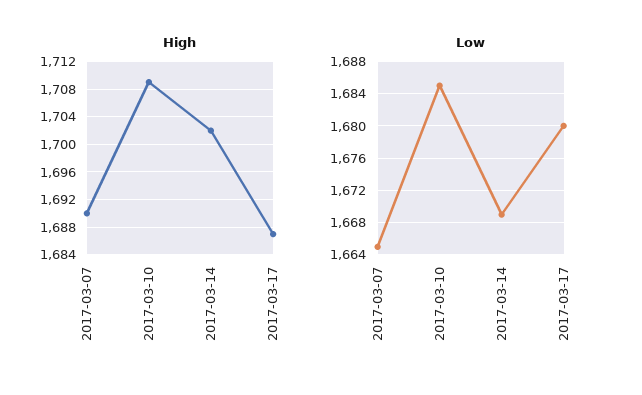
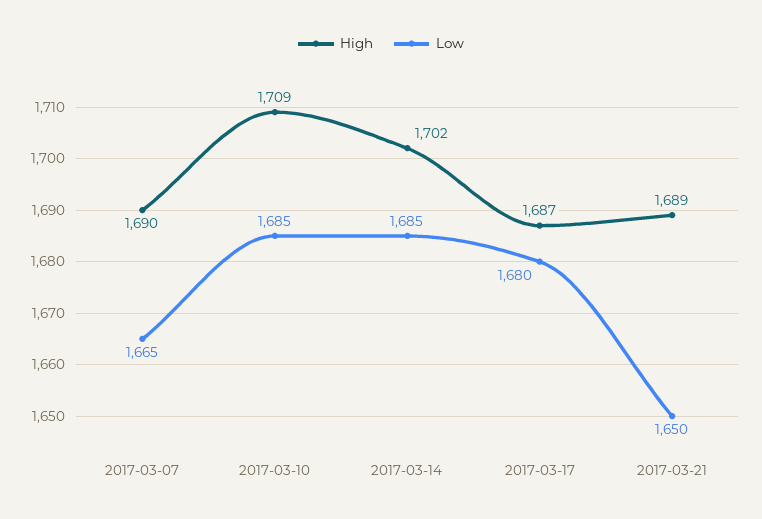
Low, 2017-03-14: 1669 -> 1685
High, 2017-03-21: none -> 1689
Low, 2017-03-21: none -> 1650

